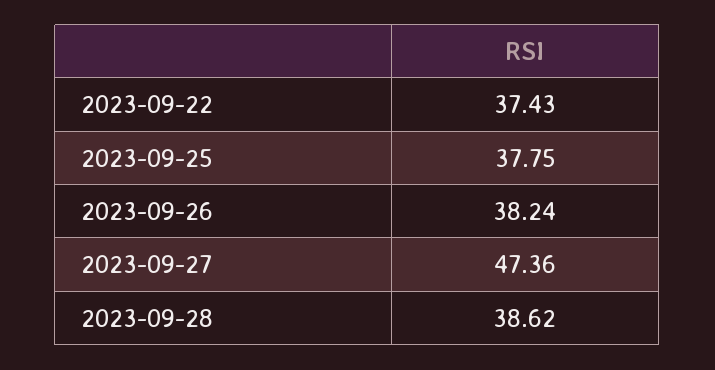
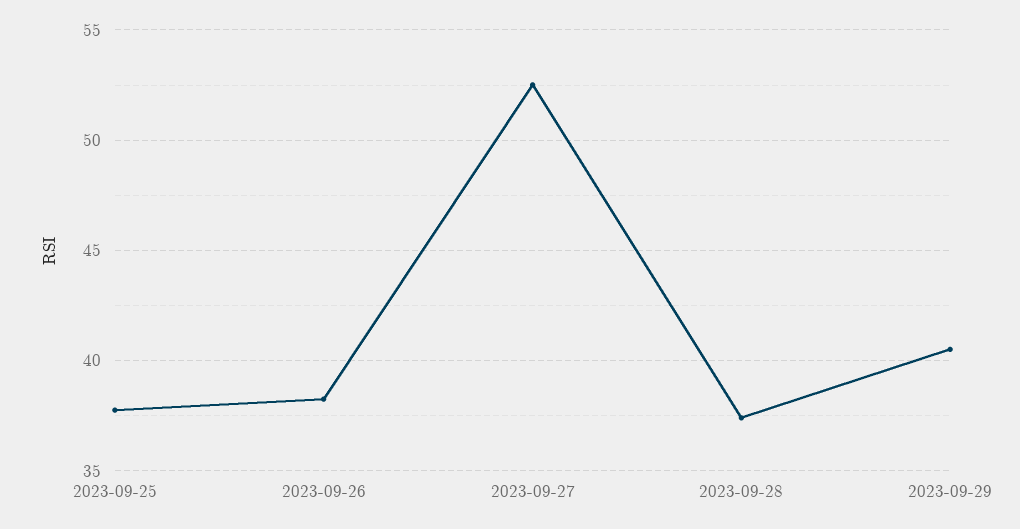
2023-09-22: 37.43 -> none
2023-09-27: 47.36 -> 52.5
2023-09-28: 38.62 -> 37.5
2023-09-29: none -> 40.5

